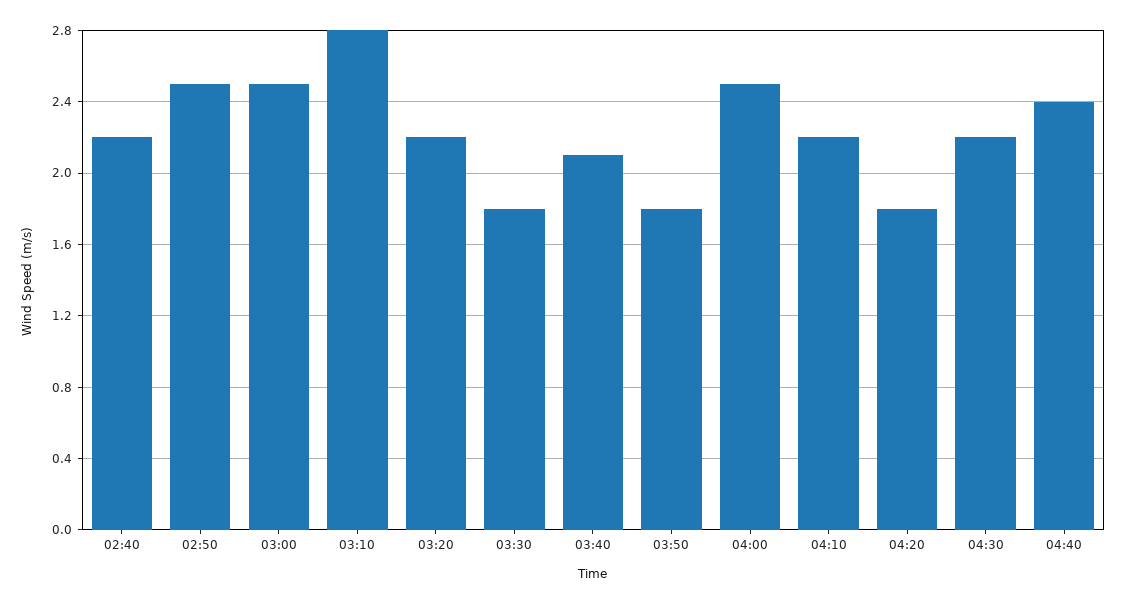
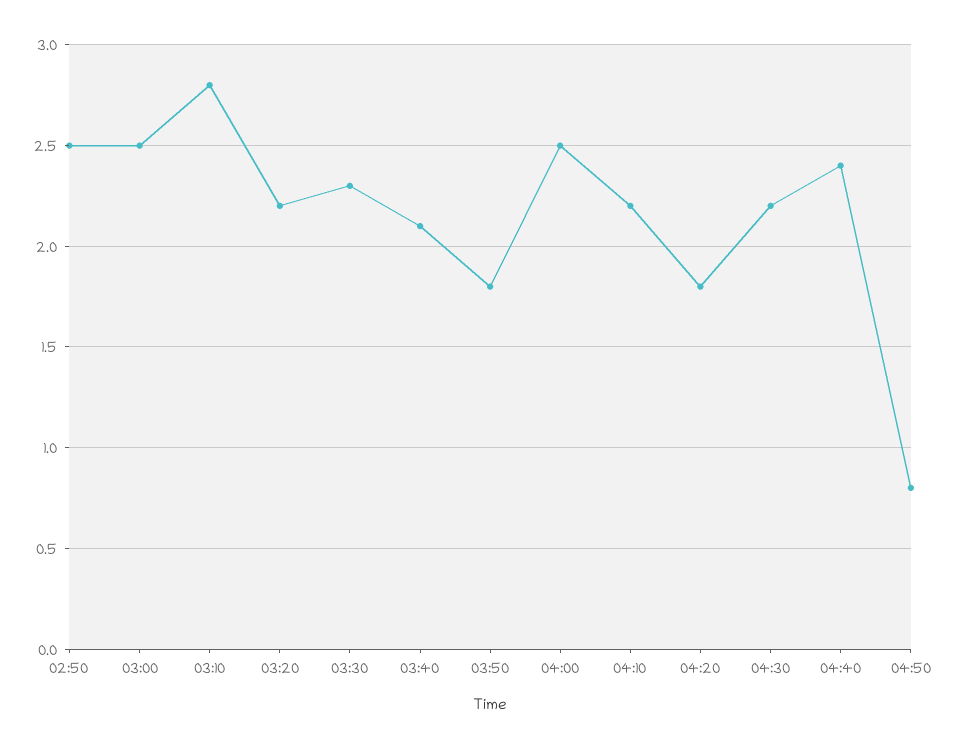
02:40: 2.2 -> none
03:30: 1.8 -> 2.3
04:50: none -> 0.8

